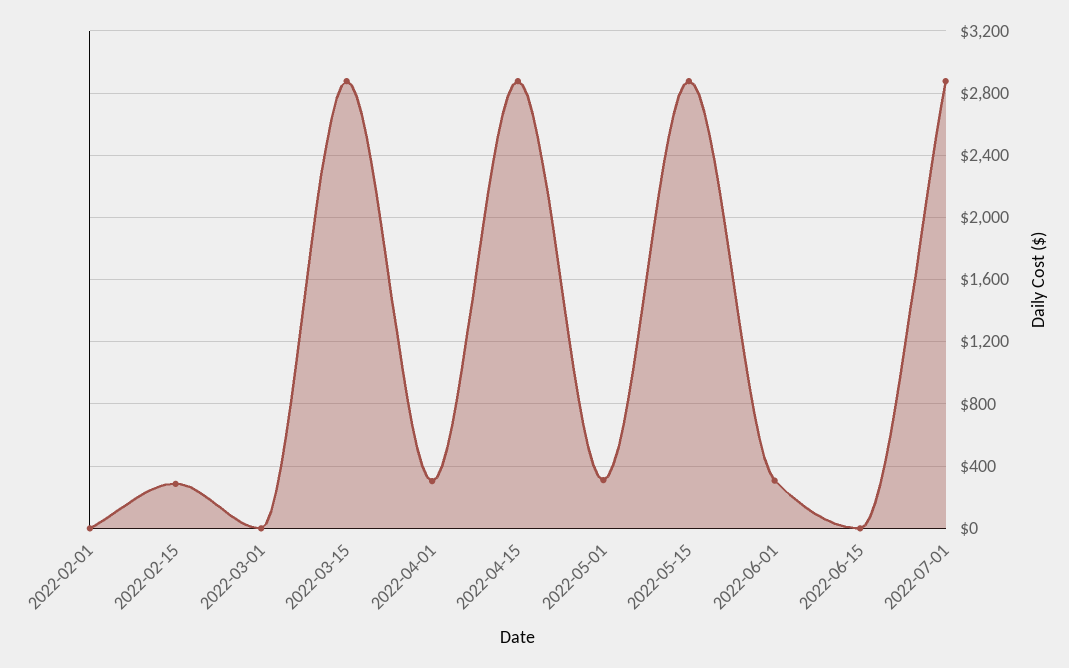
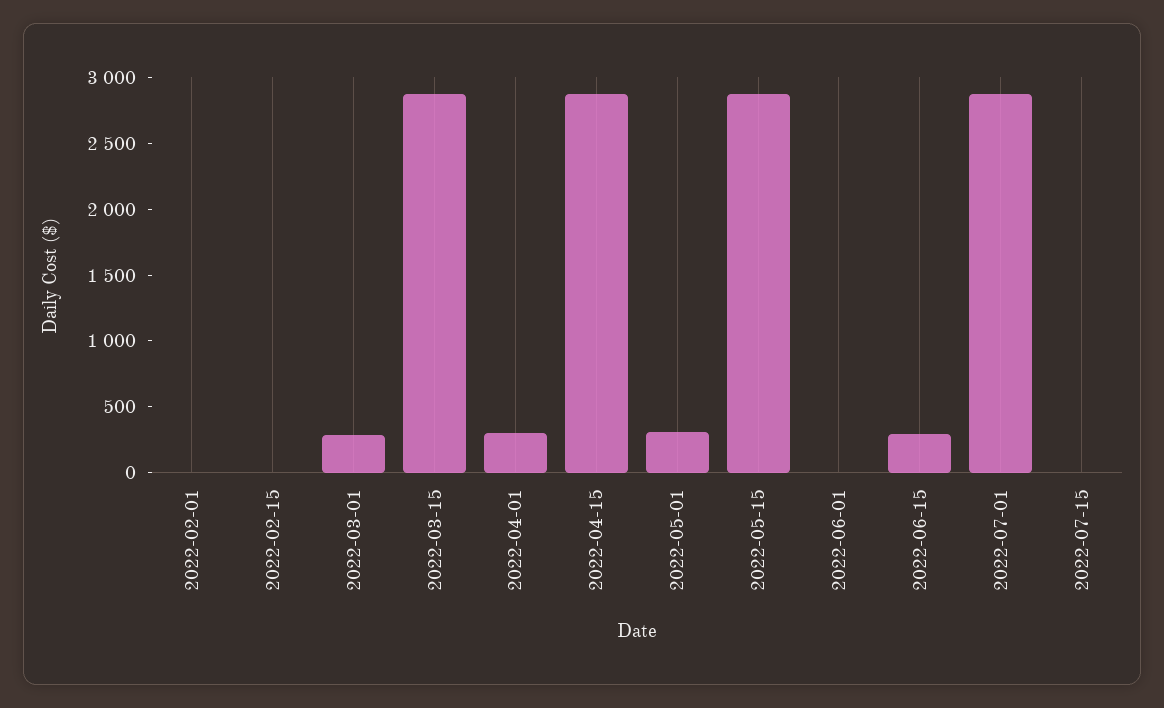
2022-02-15: 300 -> 0
2022-03-01: 0 -> 300
2022-06-01: 300 -> 0
2022-06-15: 0 -> 300
2022-07-15: none -> 0

